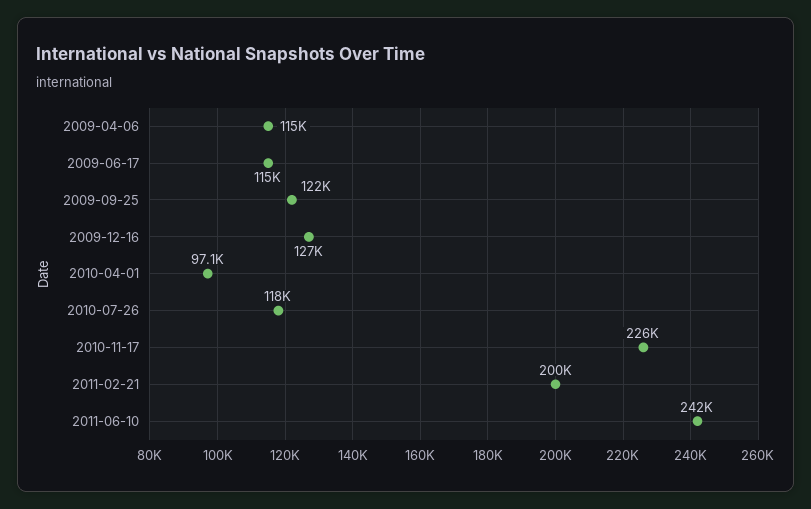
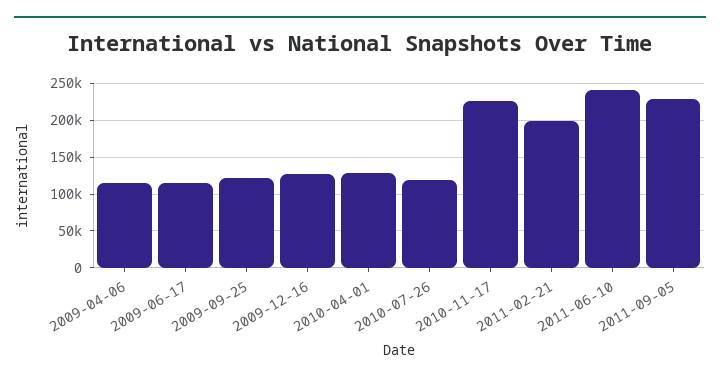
2010-04-01: 97100 -> 130000
2011-09-05: none -> 230000

